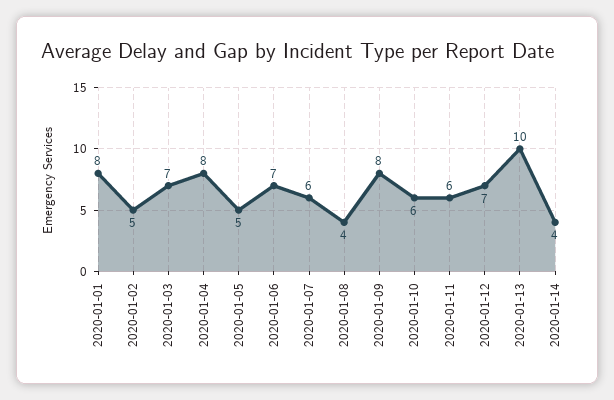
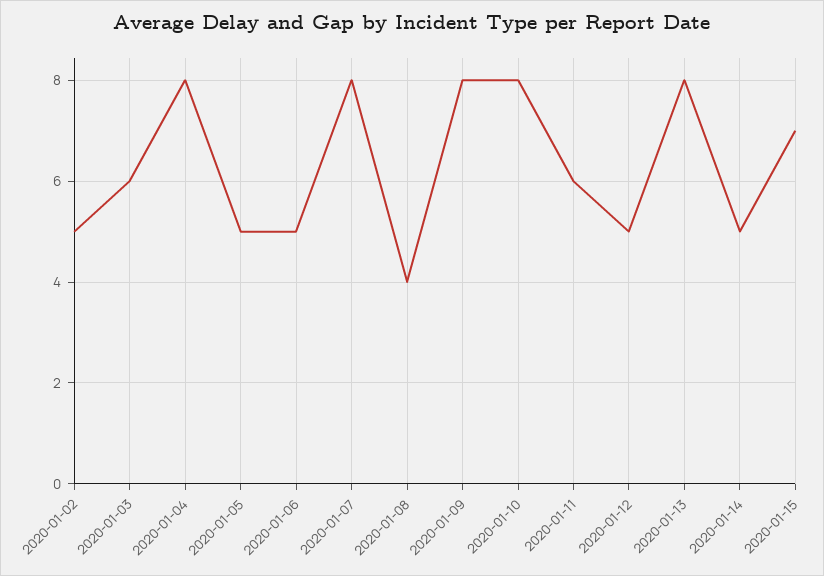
2020-01-01: 8 -> none
2020-01-03: 7 -> 6
2020-01-06: 7 -> 5
2020-01-07: 6 -> 8
2020-01-10: 6 -> 8
2020-01-12: 7 -> 5
2020-01-13: 10 -> 8
2020-01-14: 4 -> 5
2020-01-15: none -> 7

